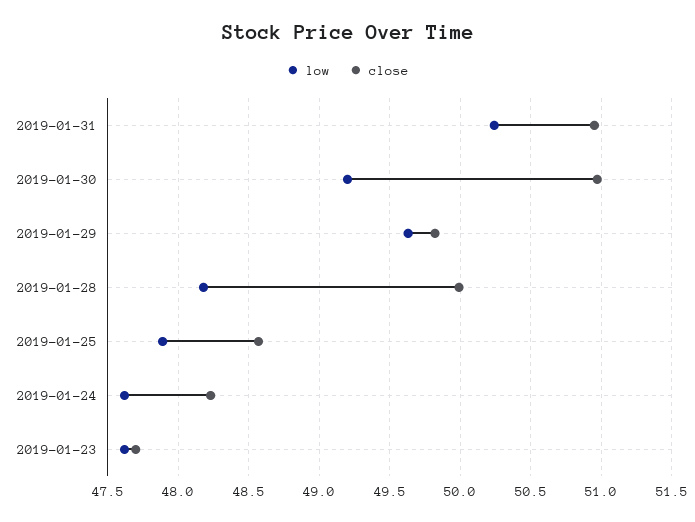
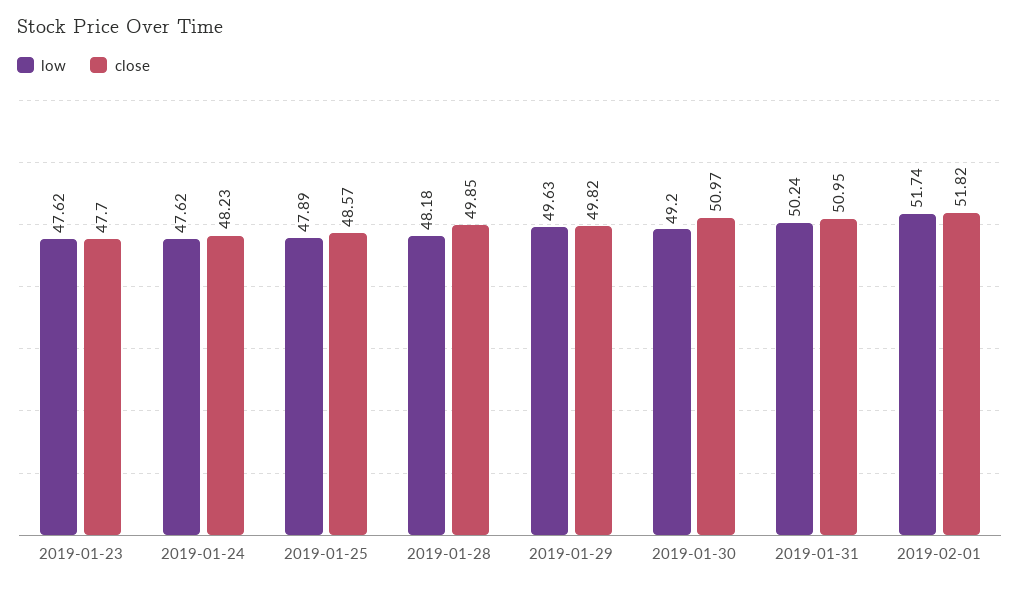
close, 2019-01-28: 50 -> 49.85
low, 2019-02-01: none -> 51.74
close, 2019-02-01: none -> 51.82

